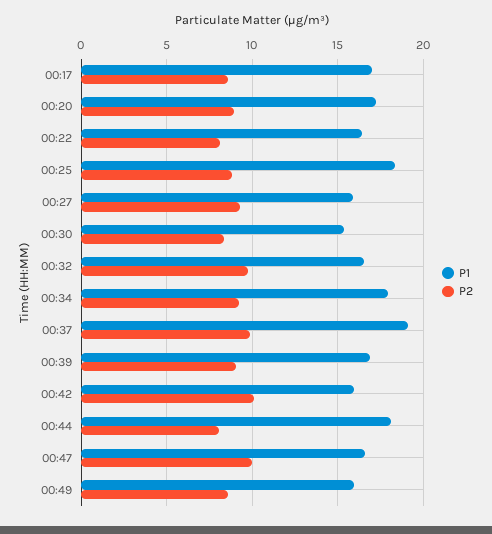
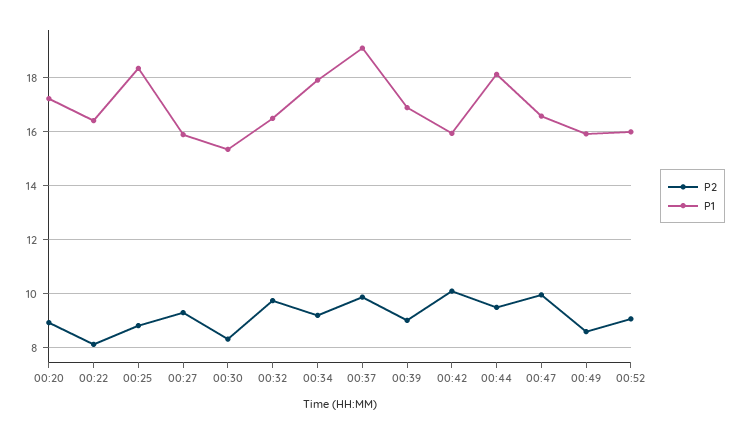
P1, 00:17: 17 -> none
P2, 00:17: 8.5 -> none
P2, 00:44: 8 -> 9.5
P2, 00:52: none -> 9
P1, 00:52: none -> 16

